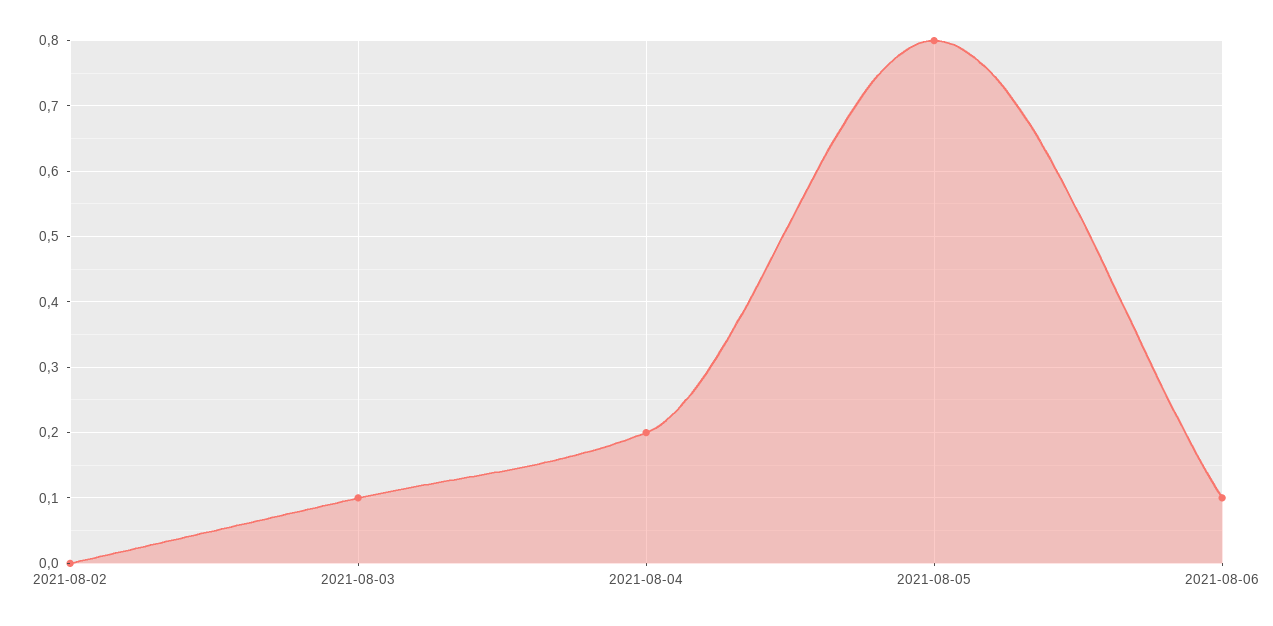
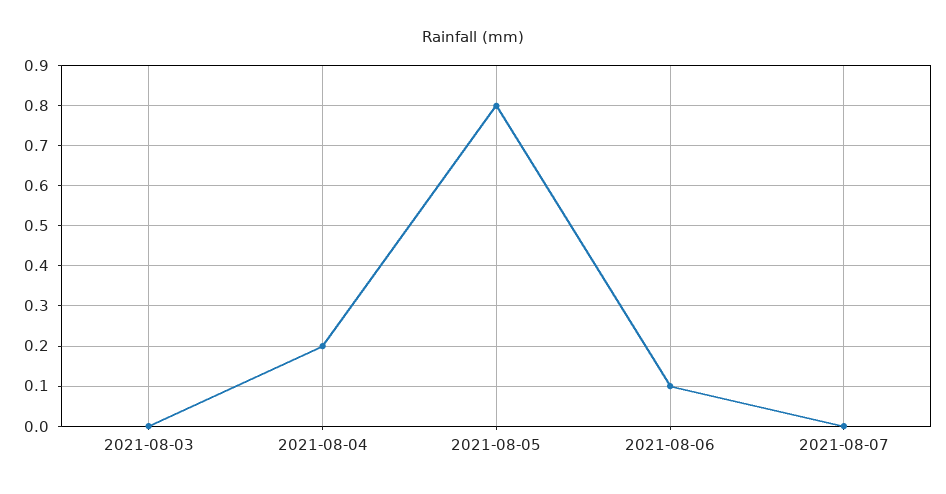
2021-08-02: 0 -> none
2021-08-03: 0.1 -> 0
2021-08-07: none -> 0

